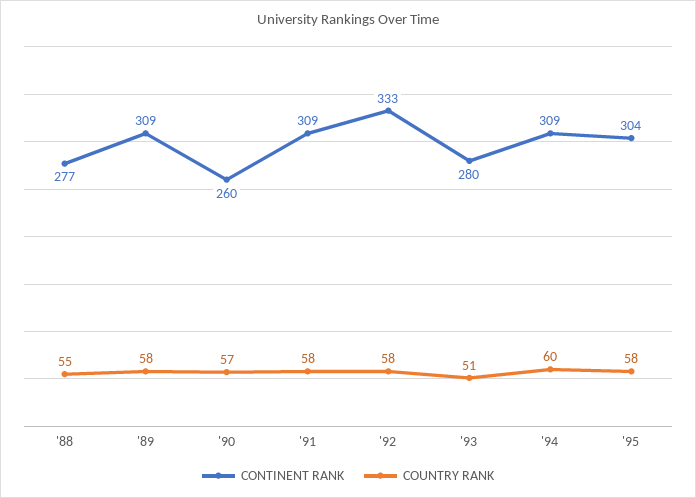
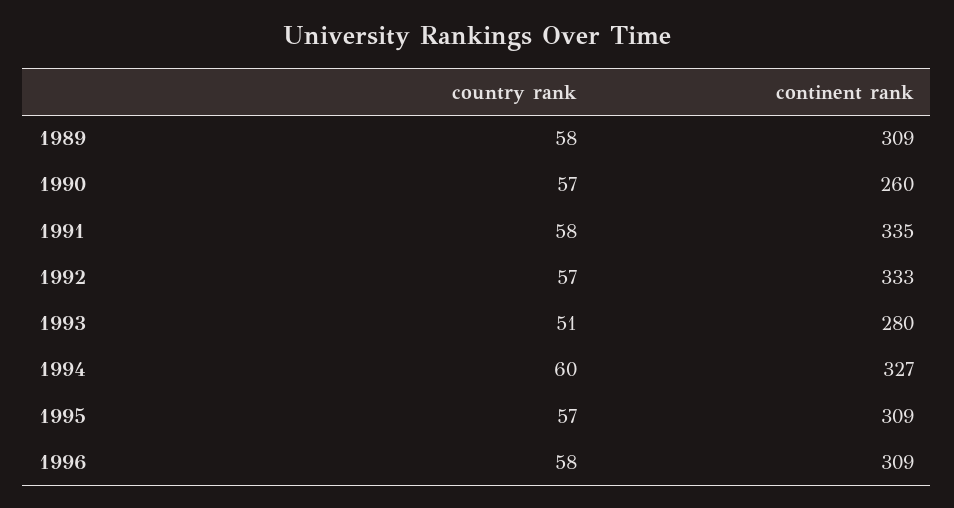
CONTINENT RANK, '88: 277 -> none
COUNTRY RANK, '88: 55 -> none
CONTINENT RANK, '91: 309 -> 335
COUNTRY RANK, '92: 58 -> 57
CONTINENT RANK, '94: 309 -> 327
CONTINENT RANK, '95: 304 -> 309
COUNTRY RANK, '95: 58 -> 57
COUNTRY RANK, 1996: none -> 58
CONTINENT RANK, 1996: none -> 309

